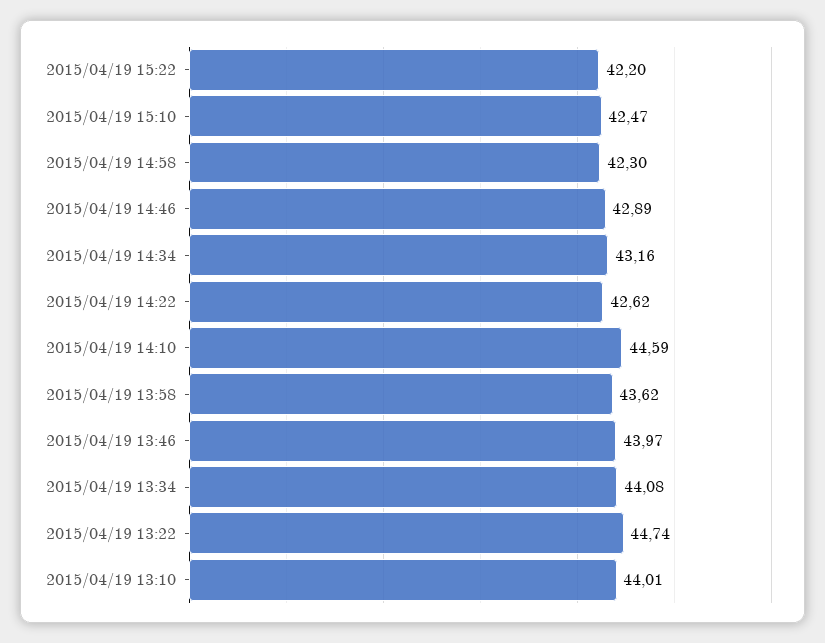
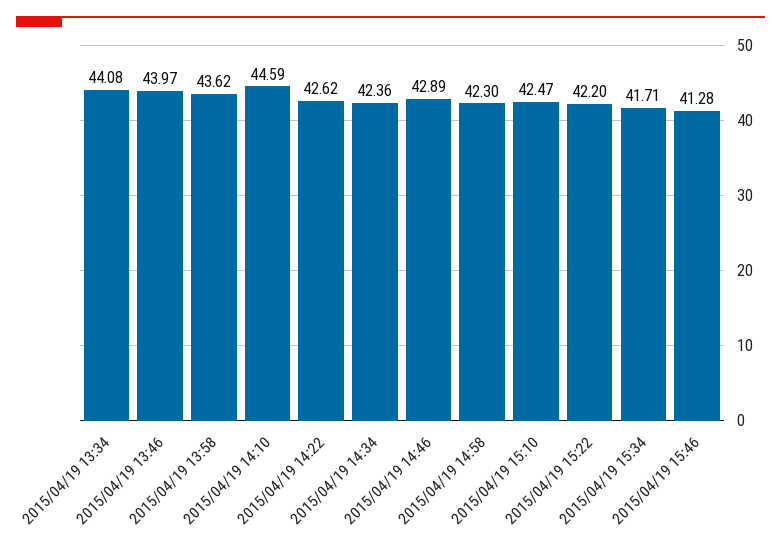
2015/04/19 14:34: 43.16 -> 42.36
2015/04/19 13:22: 44.74 -> none
2015/04/19 13:10: 44.01 -> none
2015/04/19 15:34: none -> 41.71
2015/04/19 15:46: none -> 41.28

